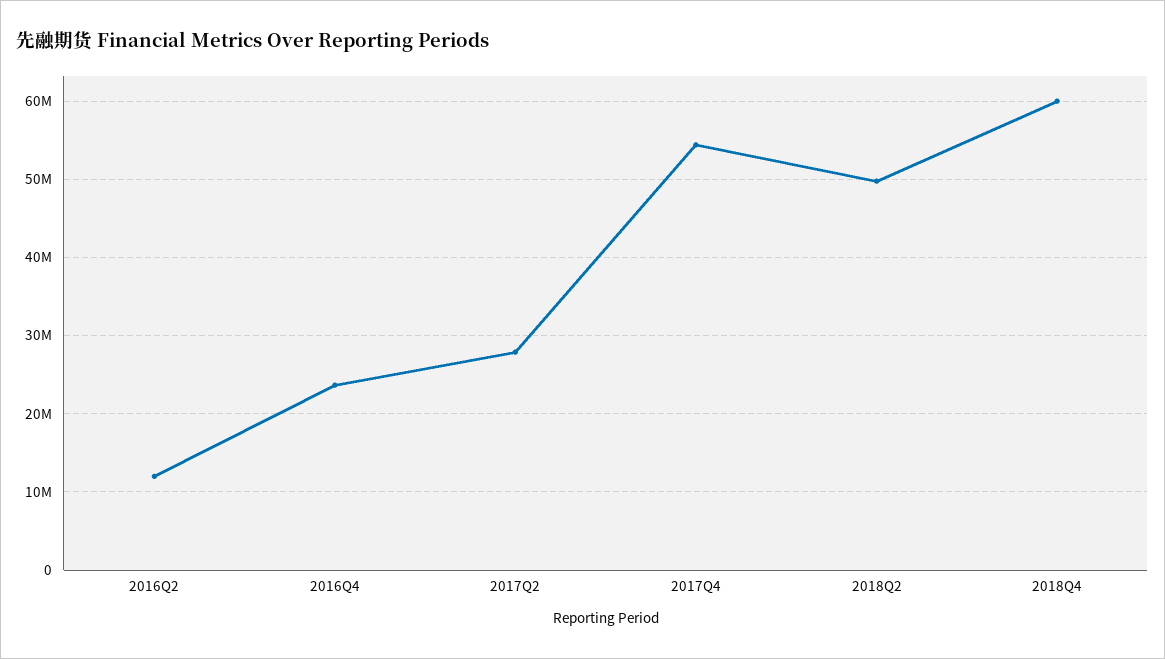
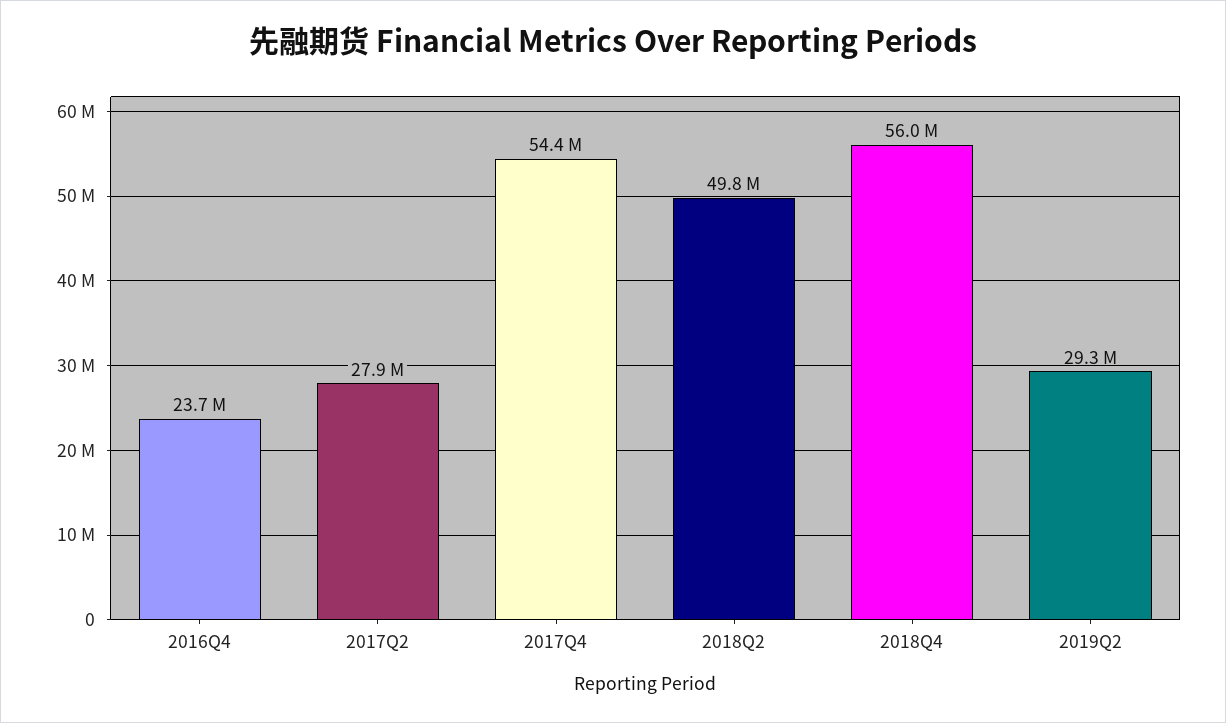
2016Q2: 12000000 -> none
2018Q4: 60000000 -> 56000000
2019Q2: none -> 29300000

